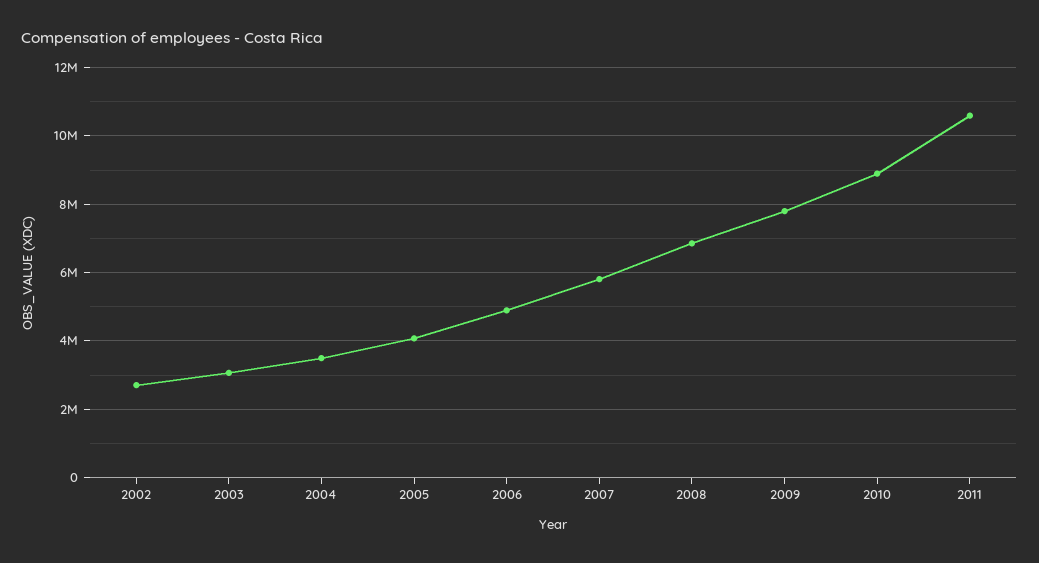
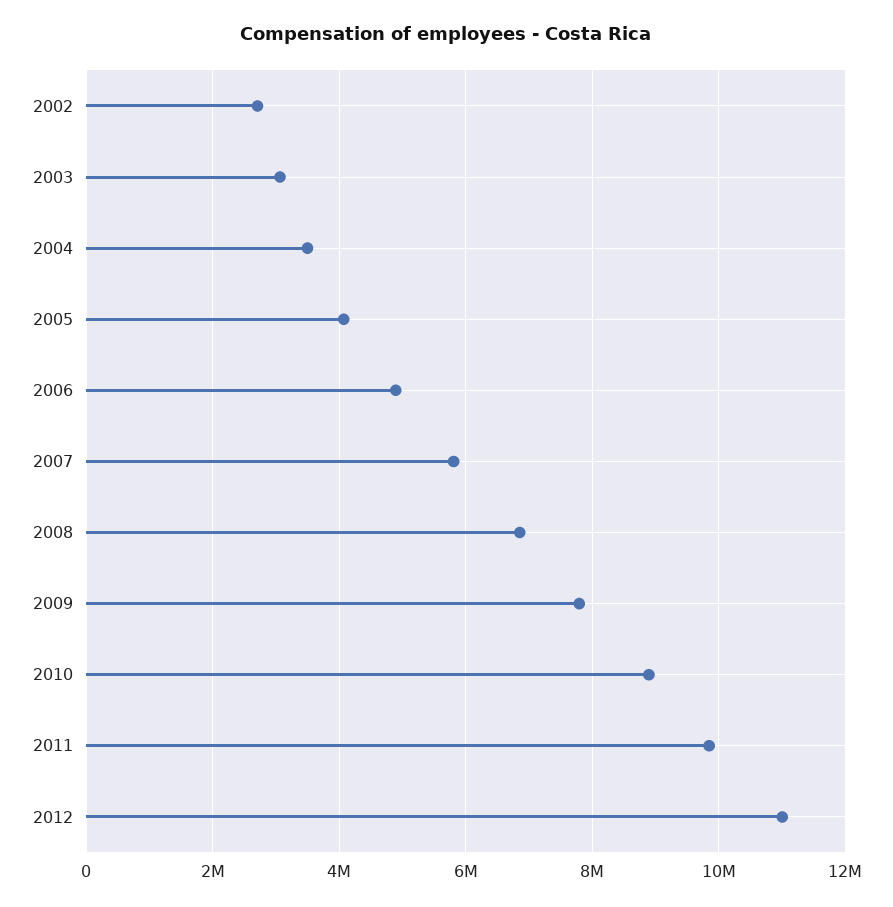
2011: 10600000 -> 9800000
2012: none -> 11000000

